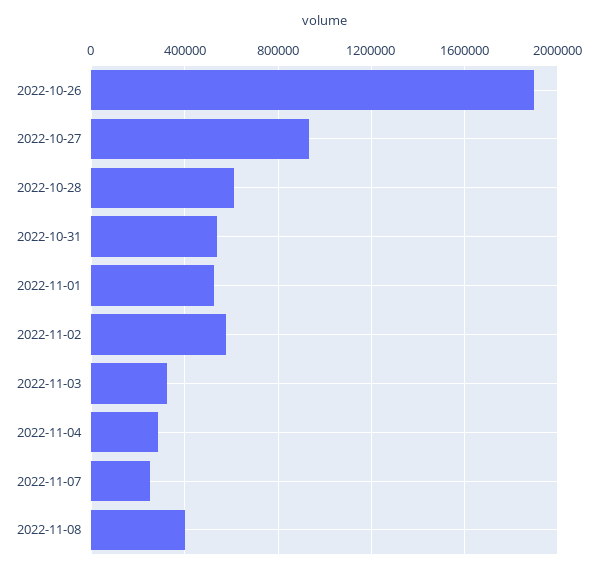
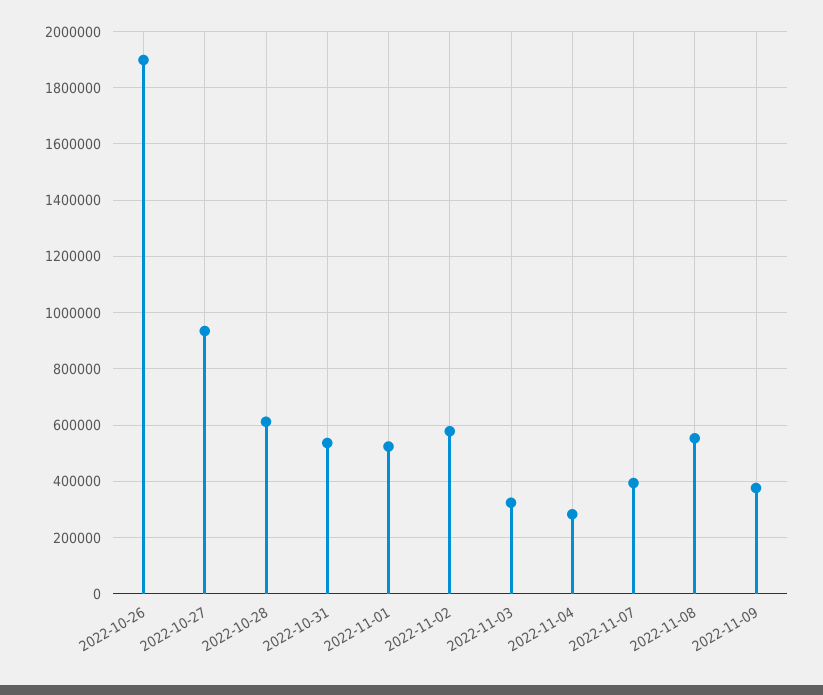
2022-11-07: 250000 -> 400000
2022-11-08: 400000 -> 550000
2022-11-09: none -> 375000

